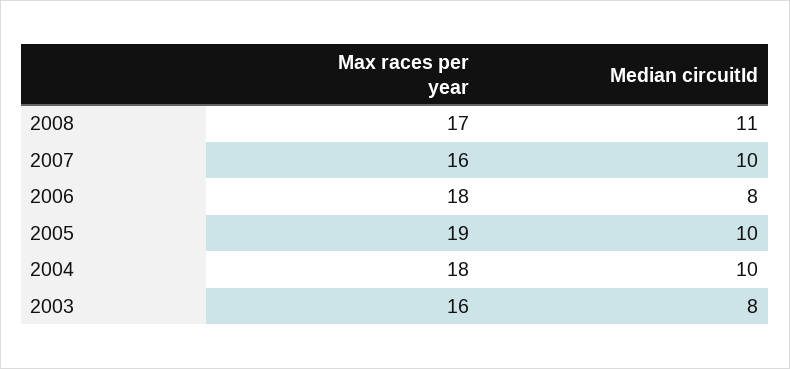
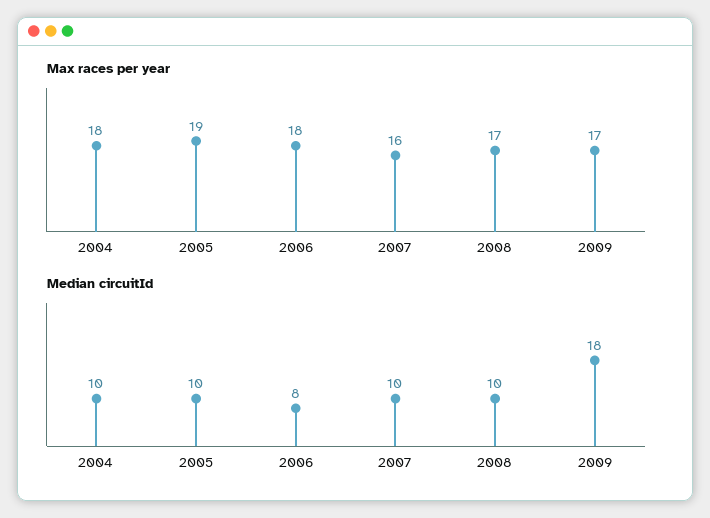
Median circuitId, 2008: 11 -> 10
Max races per year, 2003: 16 -> none
Median circuitId, 2003: 8 -> none
Max races per year, 2009: none -> 17
Median circuitId, 2009: none -> 18

